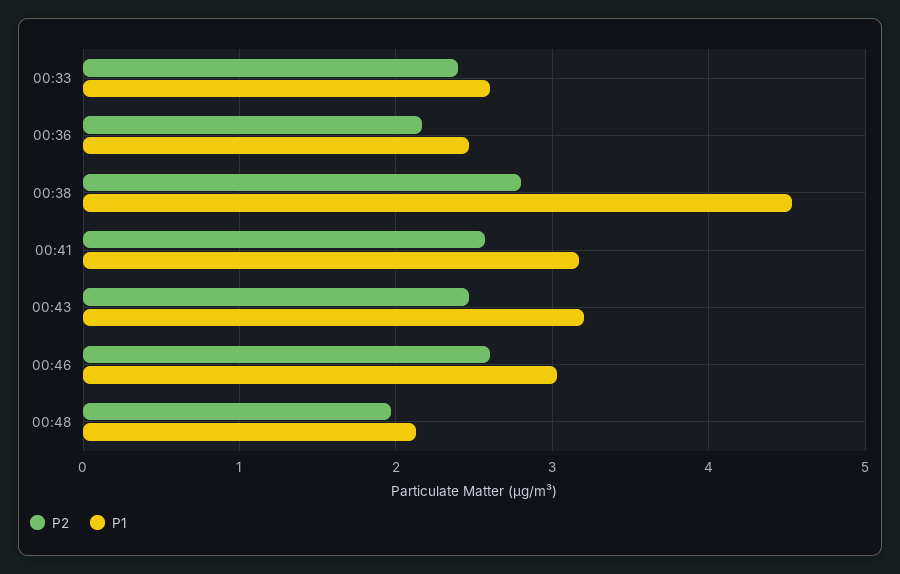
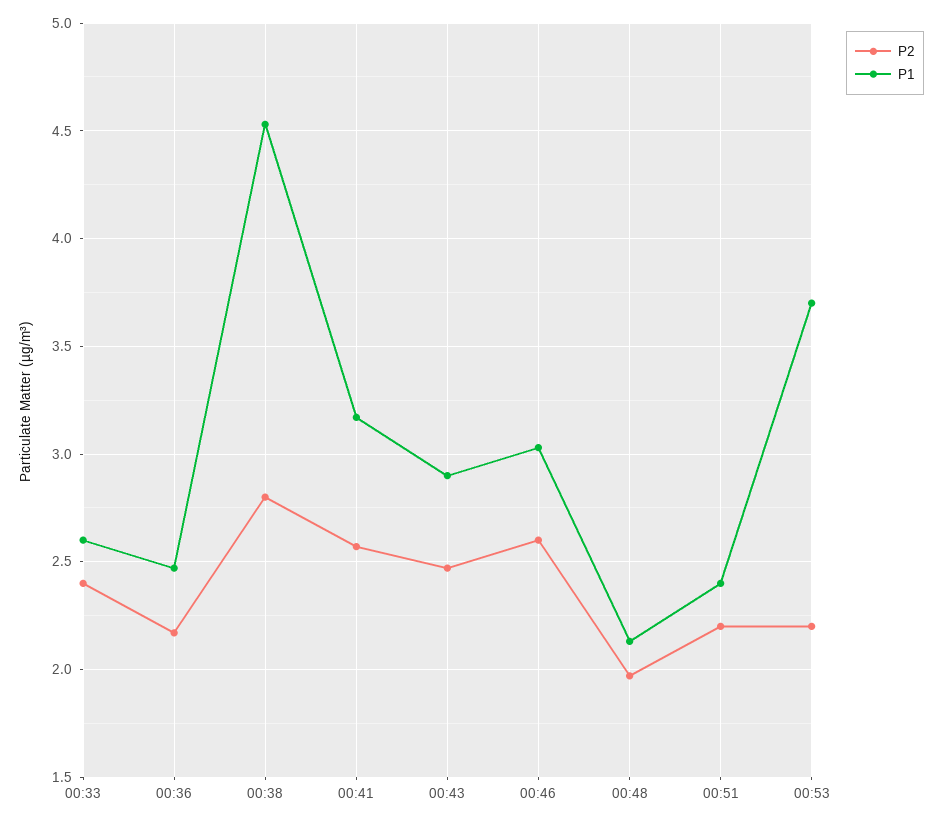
P1, 00:43: 3.2 -> 2.9
P2, 00:51: none -> 2.2
P1, 00:51: none -> 2.4
P2, 00:53: none -> 2.2
P1, 00:53: none -> 3.7

